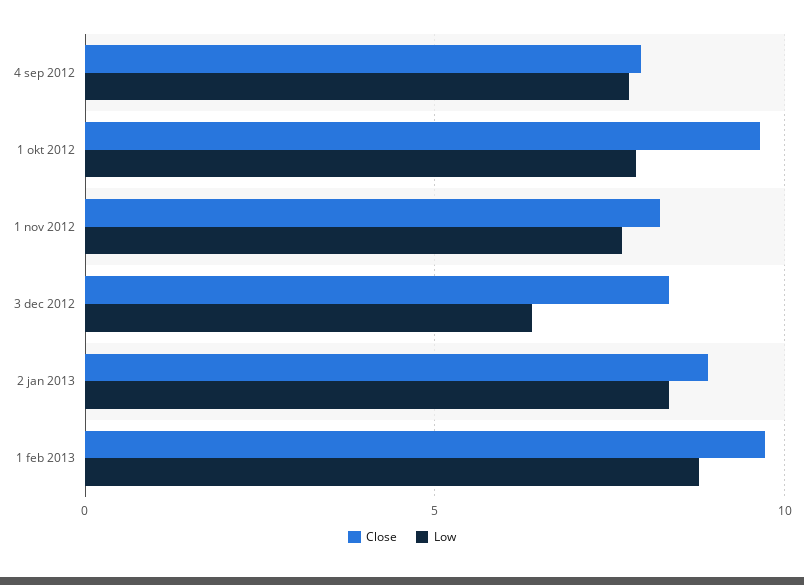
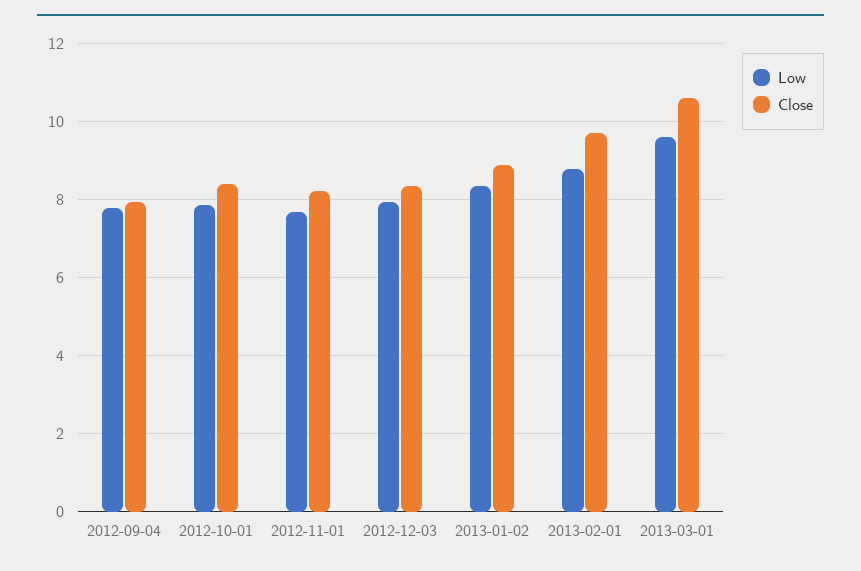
Close, 1 okt 2012: 9.5 -> 8.4
Low, 3 dec 2012: 6.5 -> 8
Low, 2013-03-01: none -> 9.6
Close, 2013-03-01: none -> 10.6

